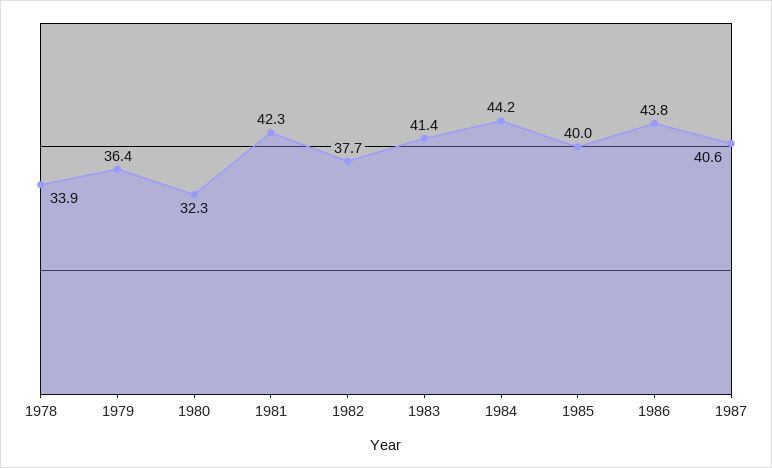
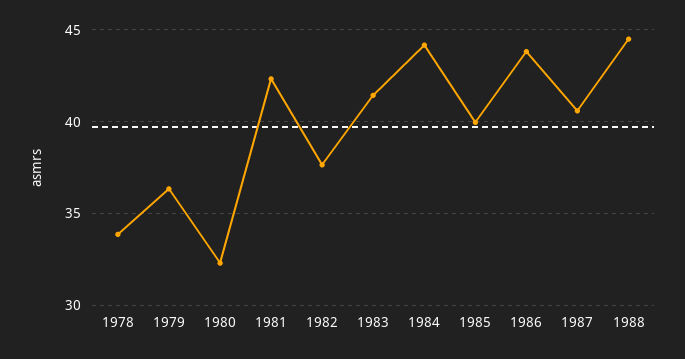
1988: none -> 44.5

